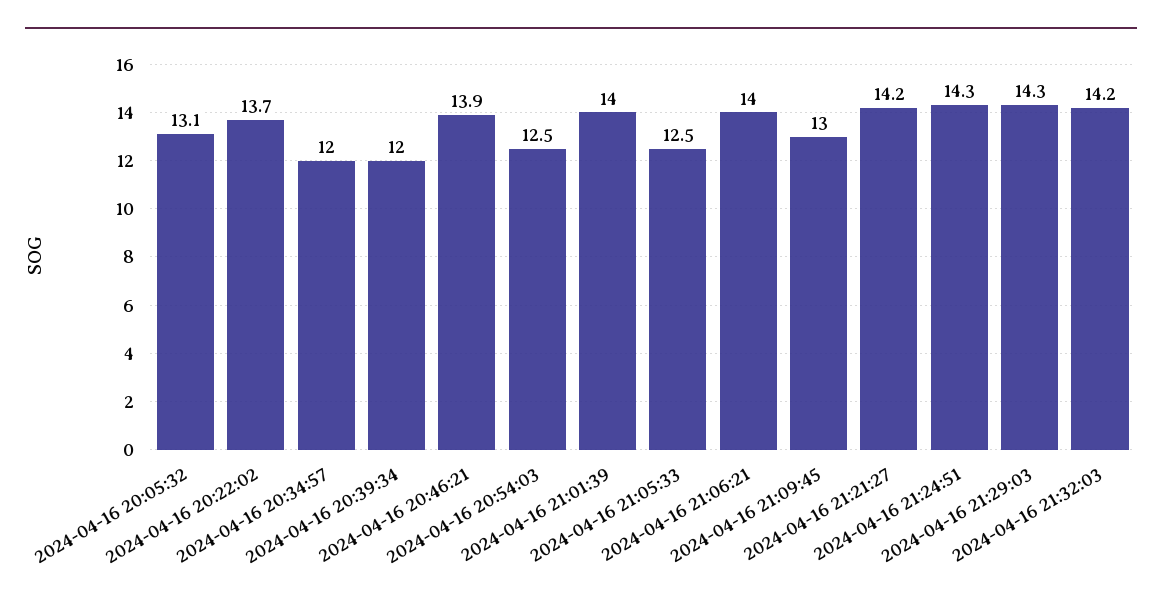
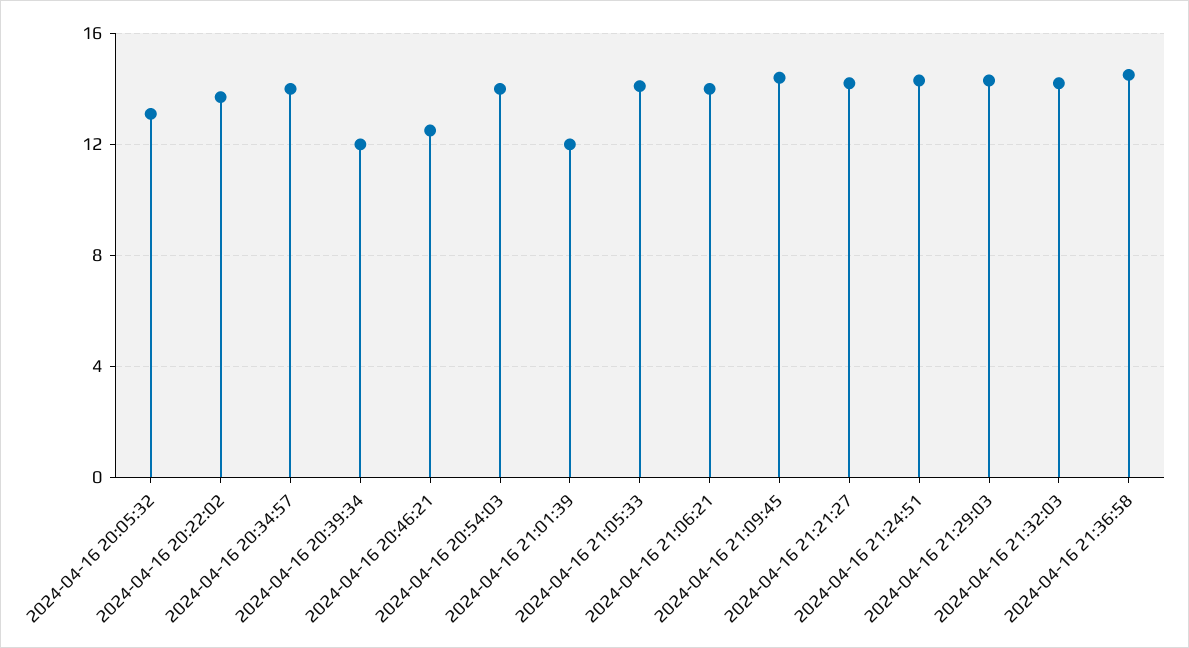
2024-04-16 20:34:57: 12 -> 14
2024-04-16 20:46:21: 13.9 -> 12.5
2024-04-16 20:54:03: 12.5 -> 14
2024-04-16 21:01:39: 14 -> 12
2024-04-16 21:05:33: 12.5 -> 14
2024-04-16 21:09:45: 13 -> 14.5
2024-04-16 21:36:58: none -> 14.5

